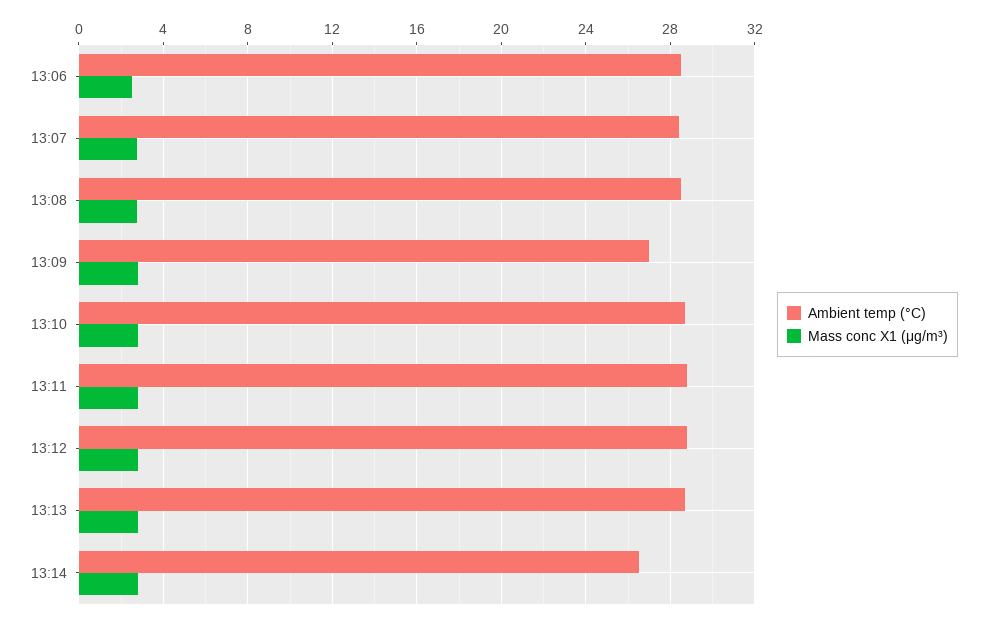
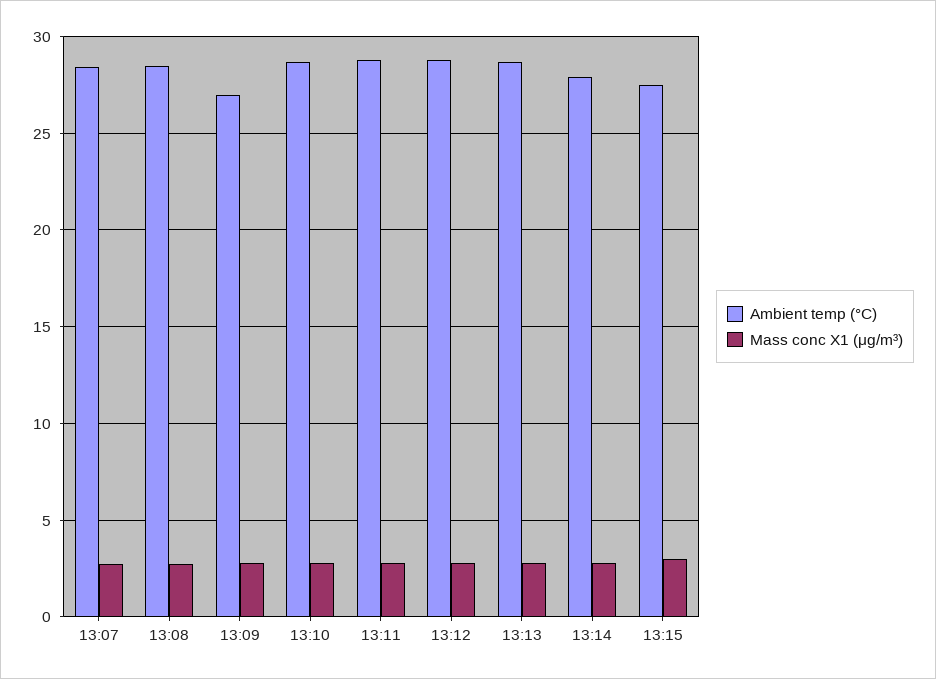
Ambient temp (°C), 13:06: 28.5 -> none
Mass conc X1 (μg/m³), 13:06: 2.5 -> none
Ambient temp (°C), 13:14: 26.5 -> 28
Ambient temp (°C), 13:15: none -> 27.5
Mass conc X1 (μg/m³), 13:15: none -> 3

